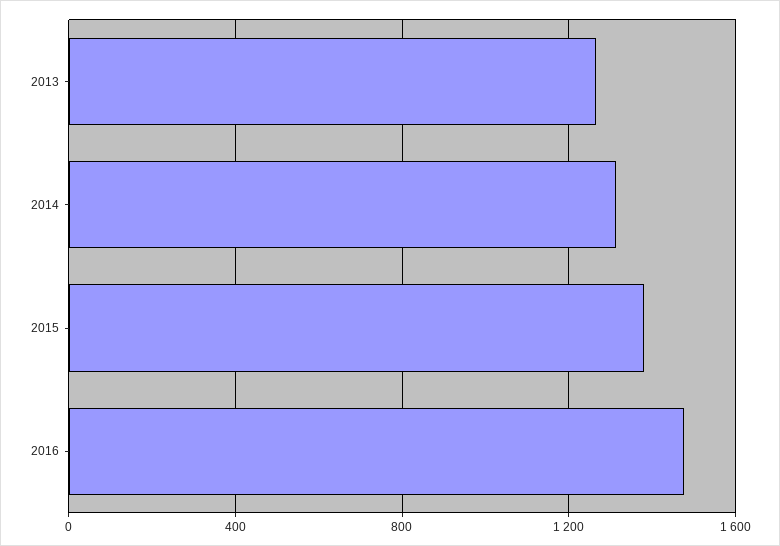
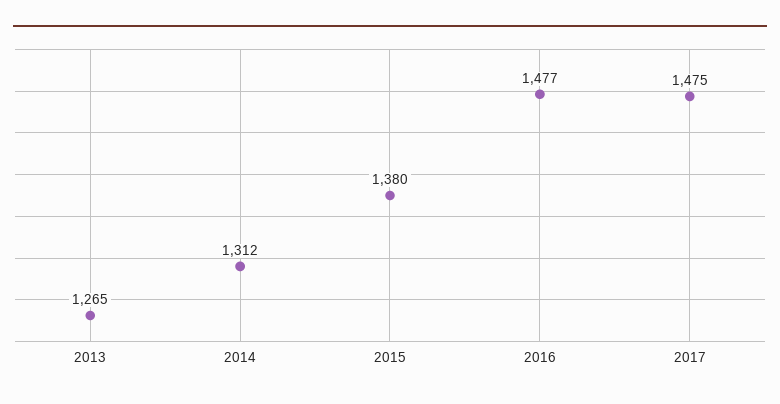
2017: none -> 1475

